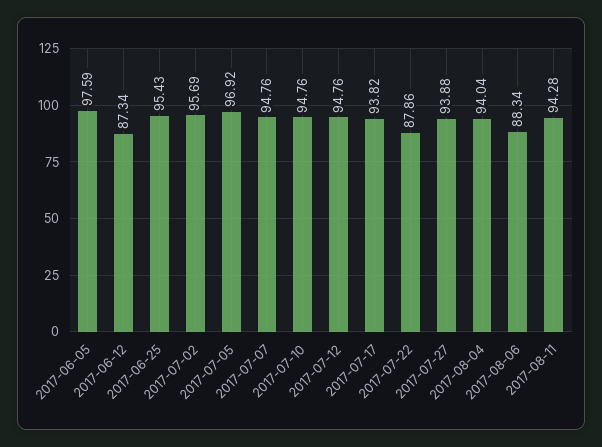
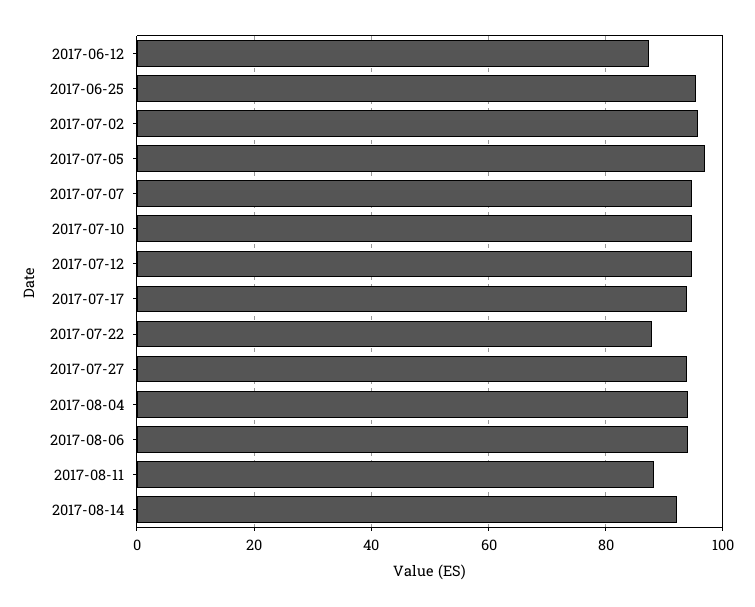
2017-06-05: 97.59 -> none
2017-08-06: 88.34 -> 94
2017-08-11: 94.28 -> 88
2017-08-14: none -> 92

